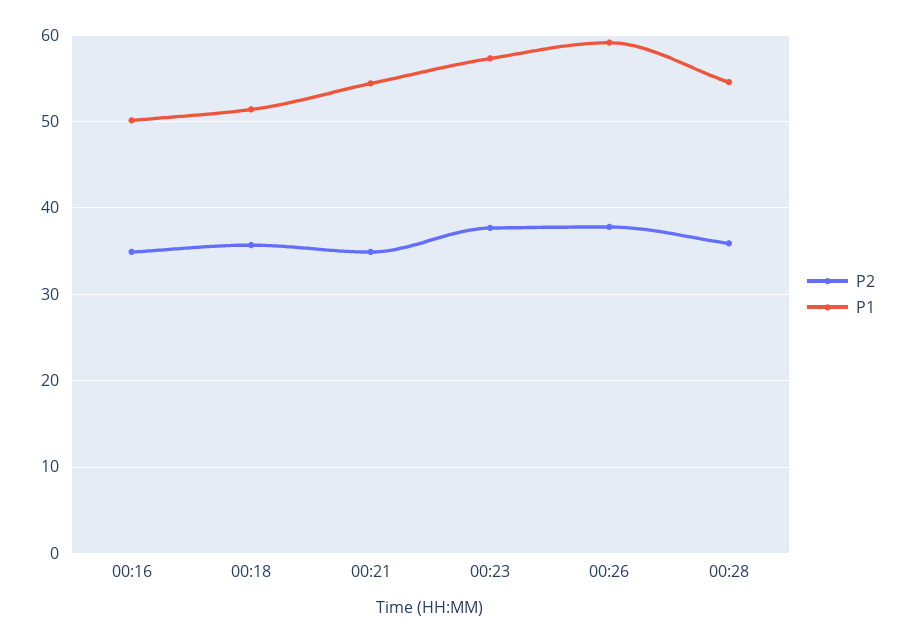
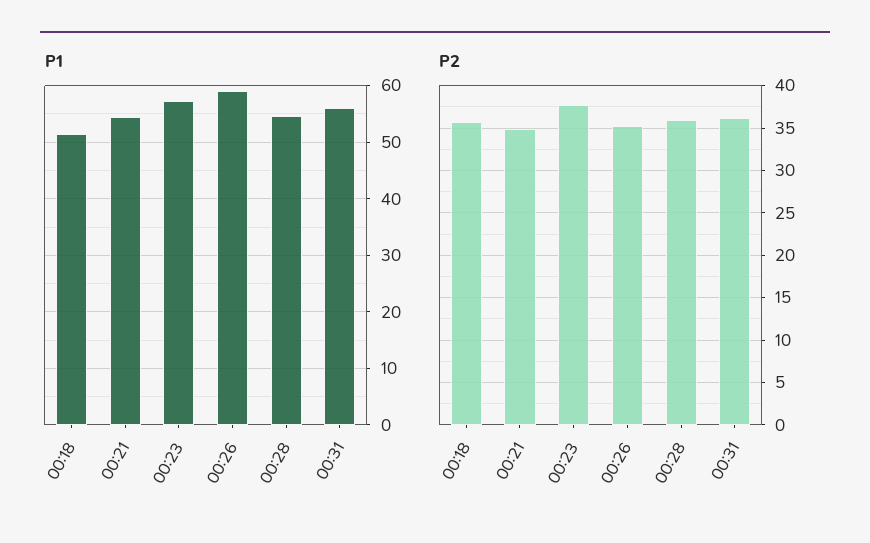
P2, 00:16: 35 -> none
P1, 00:16: 50 -> none
P2, 00:26: 38 -> 35
P1, 00:31: none -> 56
P2, 00:31: none -> 36

